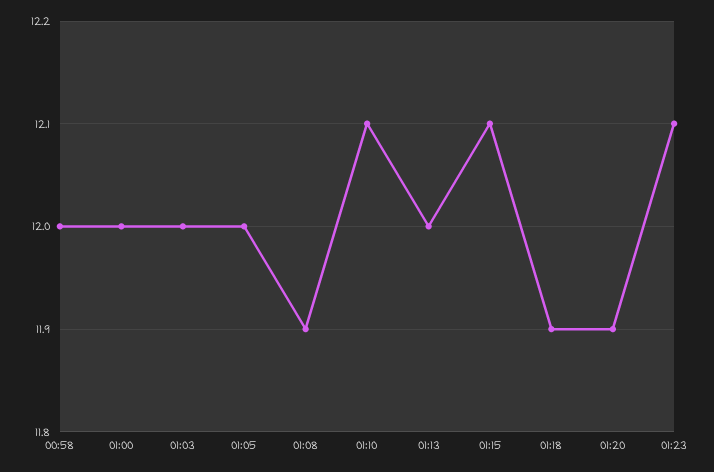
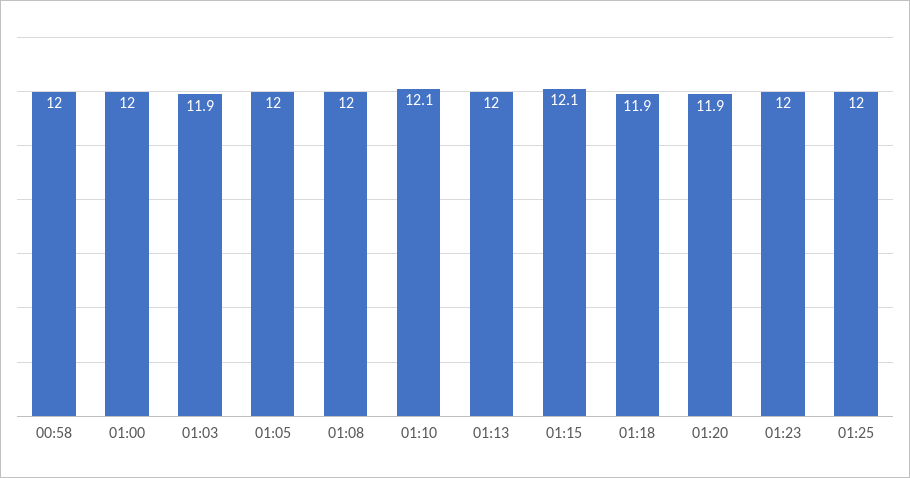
01:03: 12 -> 11.9
01:08: 11.9 -> 12
01:23: 12.1 -> 12
01:25: none -> 12

